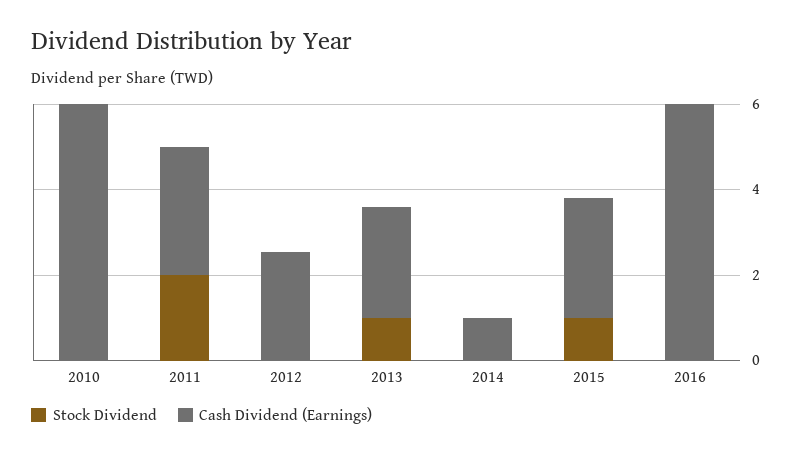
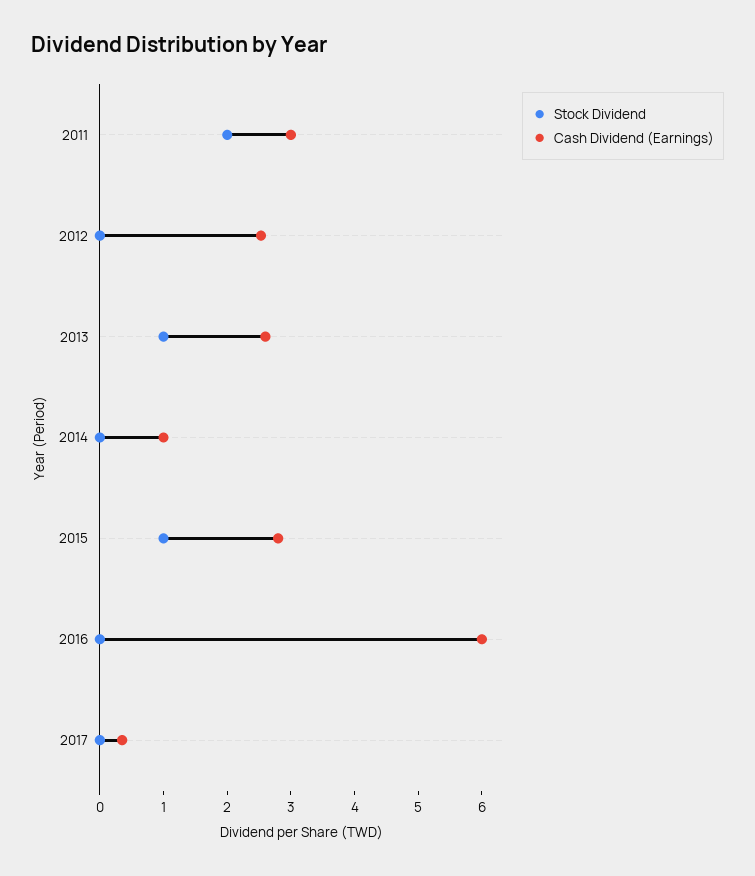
Stock Dividend, 2010: 0 -> none
Cash Dividend (Earnings), 2010: 6 -> none
Stock Dividend, 2017: none -> 0
Cash Dividend (Earnings), 2017: none -> 0.4

